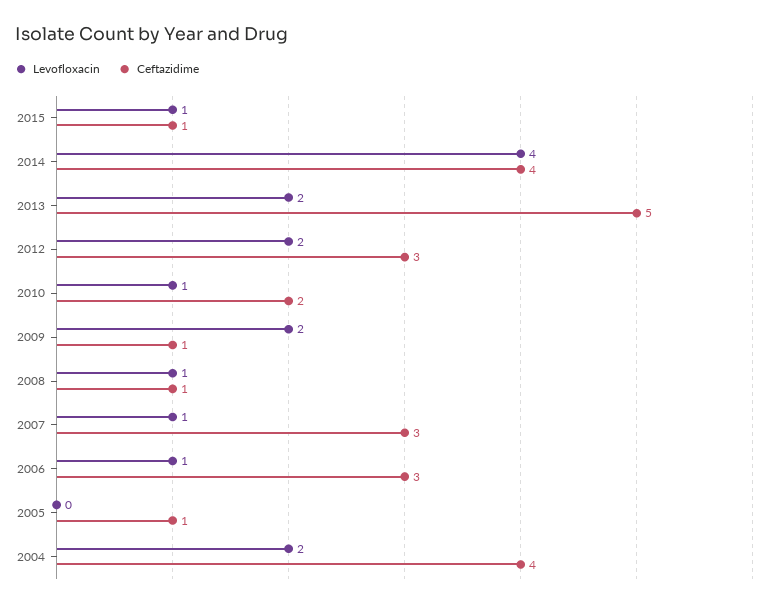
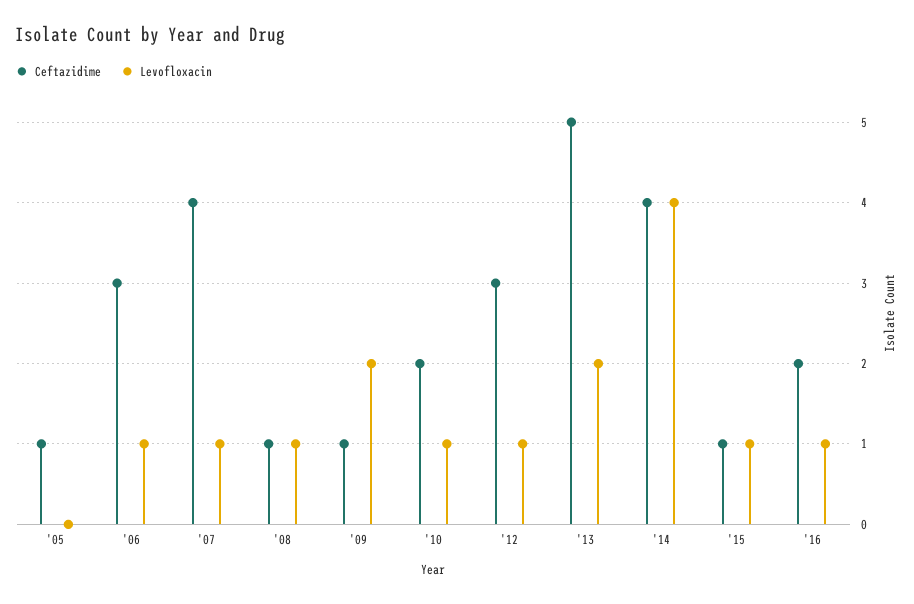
Levofloxacin, 2012: 2 -> 1
Ceftazidime, 2007: 3 -> 4
Levofloxacin, 2004: 2 -> none
Ceftazidime, 2004: 4 -> none
Ceftazidime, '16: none -> 2
Levofloxacin, '16: none -> 1

